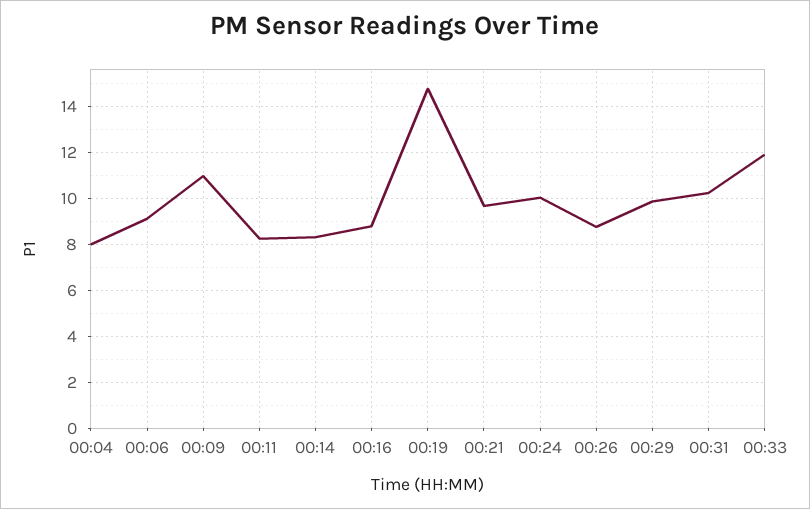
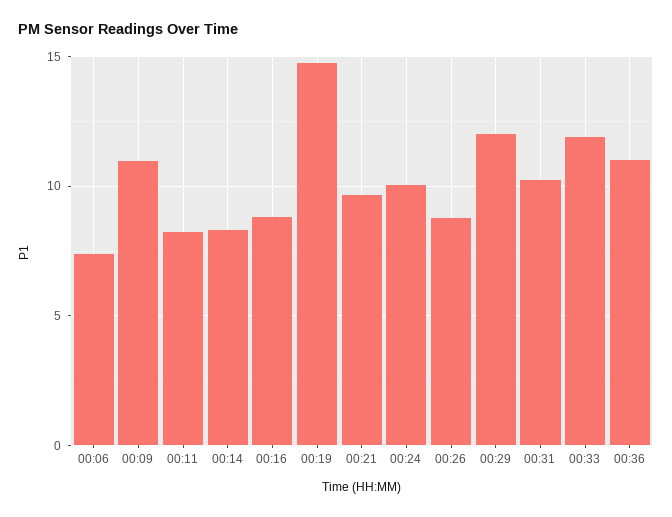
00:04: 8 -> none
00:06: 9 -> 7.5
00:29: 10 -> 12
00:36: none -> 11

